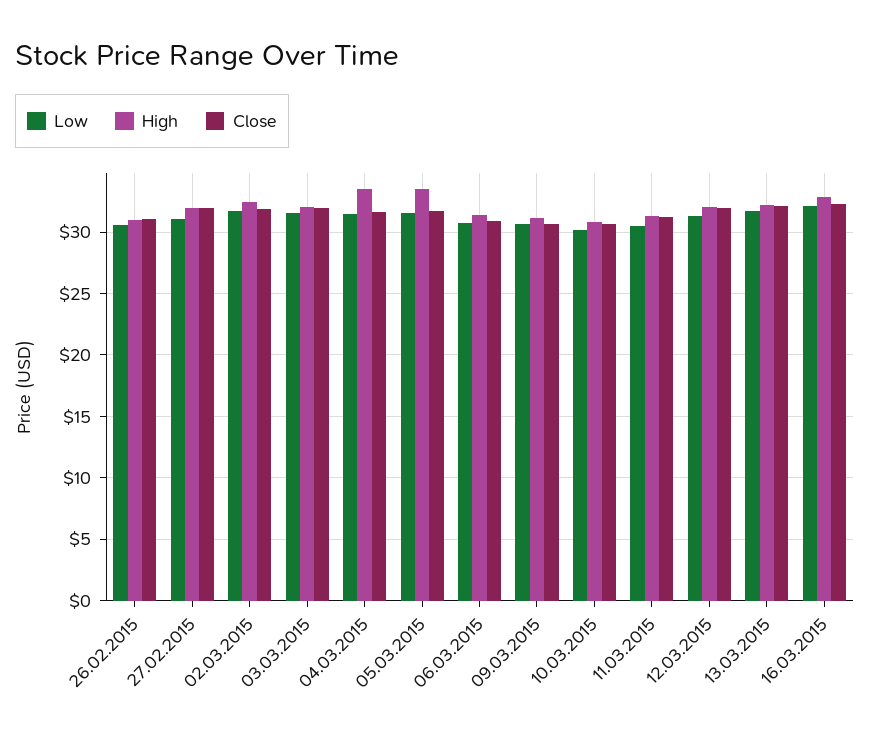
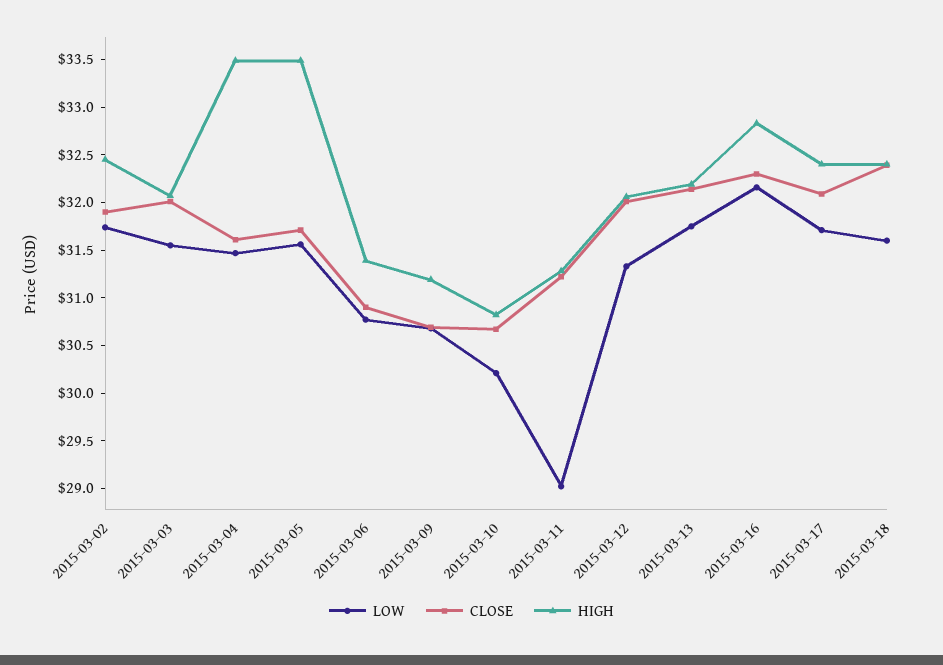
Low, 26.02.2015: 30.5 -> none
High, 26.02.2015: 31 -> none
Close, 26.02.2015: 31 -> none
Low, 27.02.2015: 31 -> none
High, 27.02.2015: 32 -> none
Close, 27.02.2015: 32 -> none
Low, 11.03.2015: 30.5 -> 29
Low, 2015-03-17: none -> 31.7
Close, 2015-03-17: none -> 32.1
High, 2015-03-17: none -> 32.4
Low, 2015-03-18: none -> 31.6
Close, 2015-03-18: none -> 32.4
High, 2015-03-18: none -> 32.4

